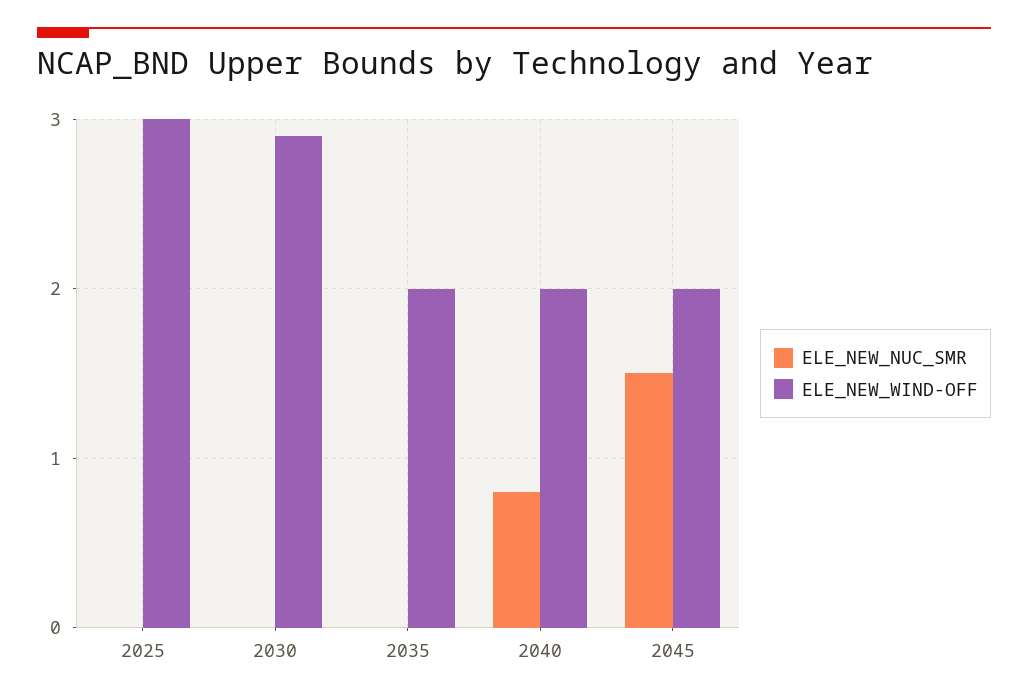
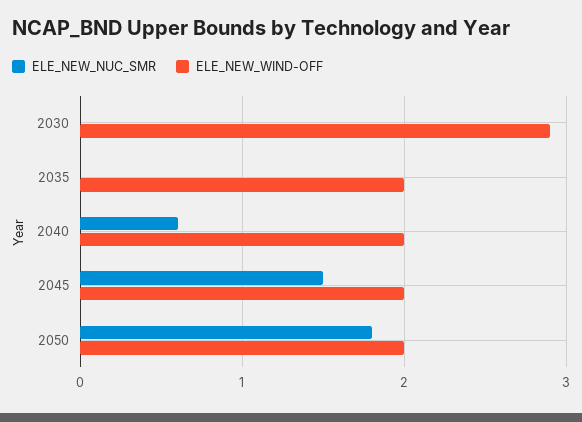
ELE_NEW_NUC_SMR, 2025: 0 -> none
ELE_NEW_WIND-OFF, 2025: 3 -> none
ELE_NEW_NUC_SMR, 2040: 0.8 -> 0.6
ELE_NEW_NUC_SMR, 2050: none -> 1.8
ELE_NEW_WIND-OFF, 2050: none -> 2

